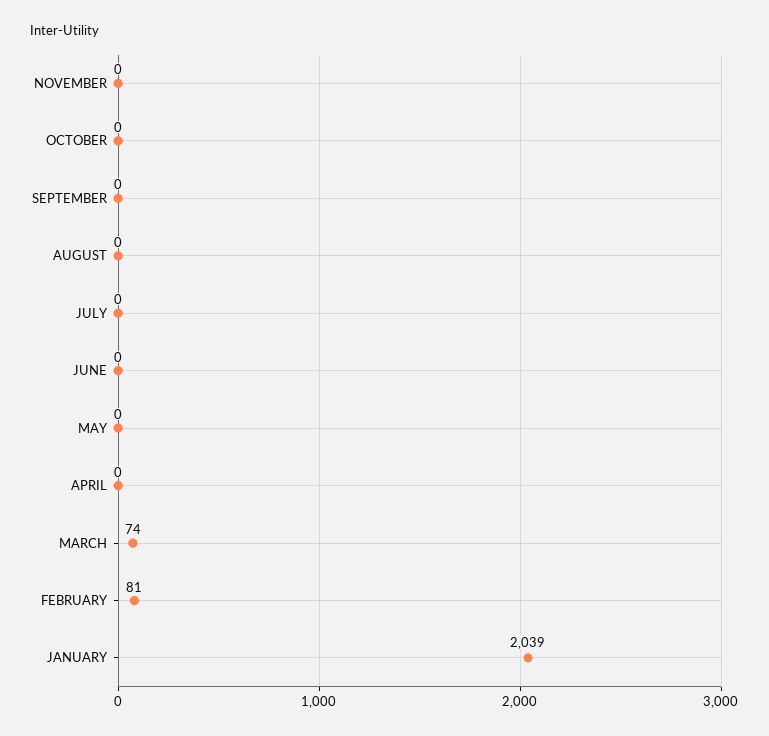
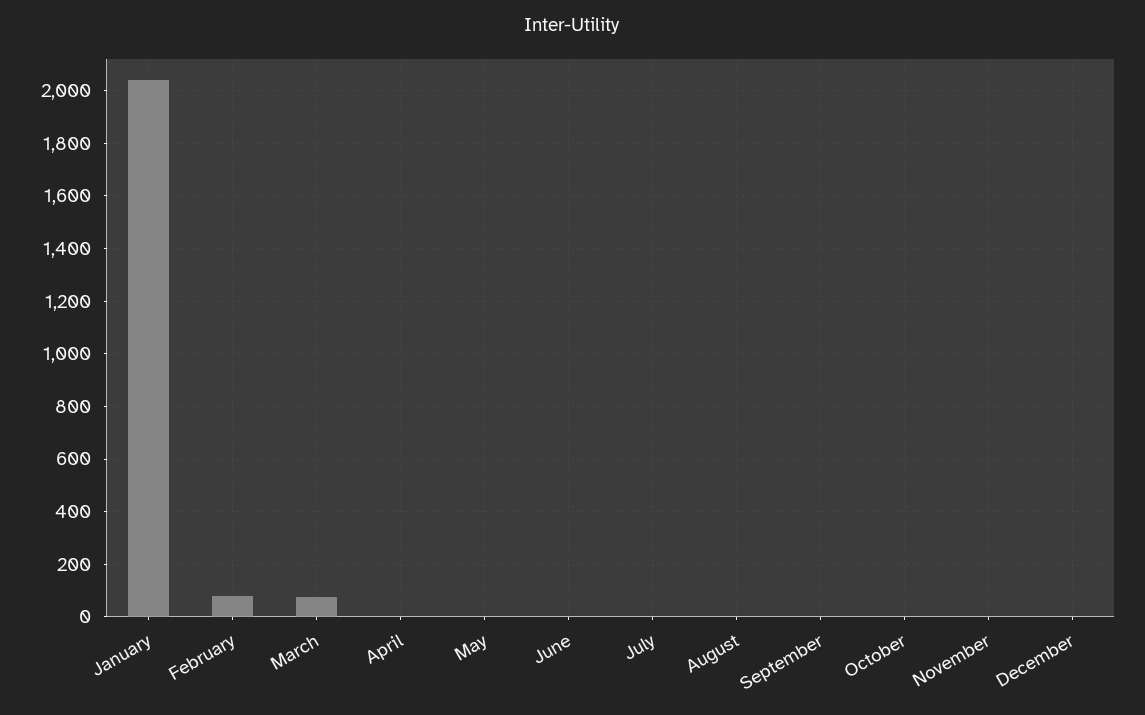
December: none -> 0

